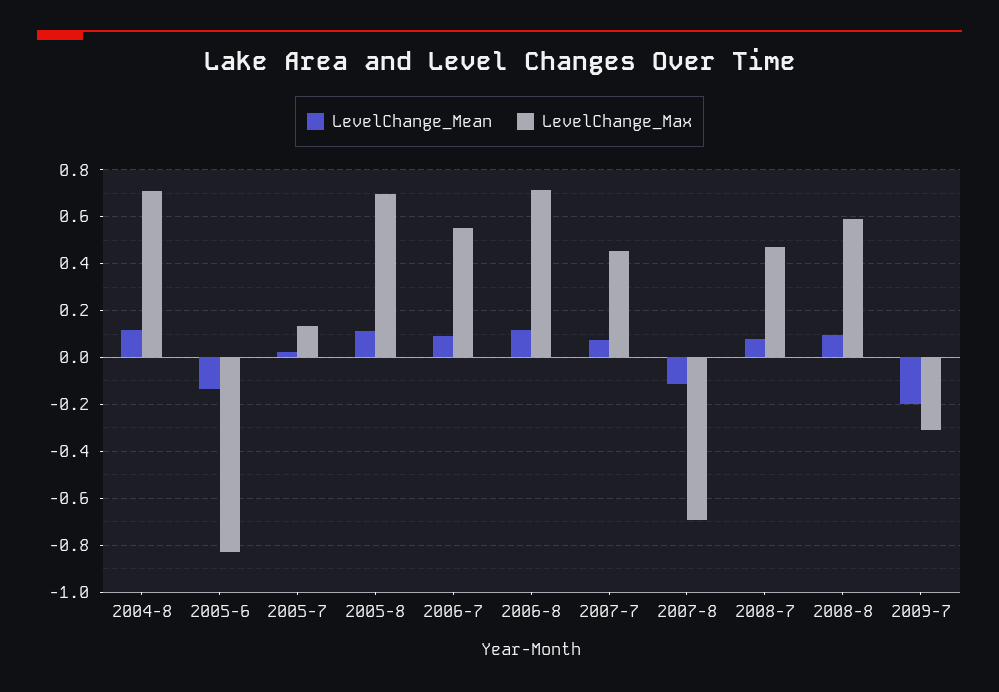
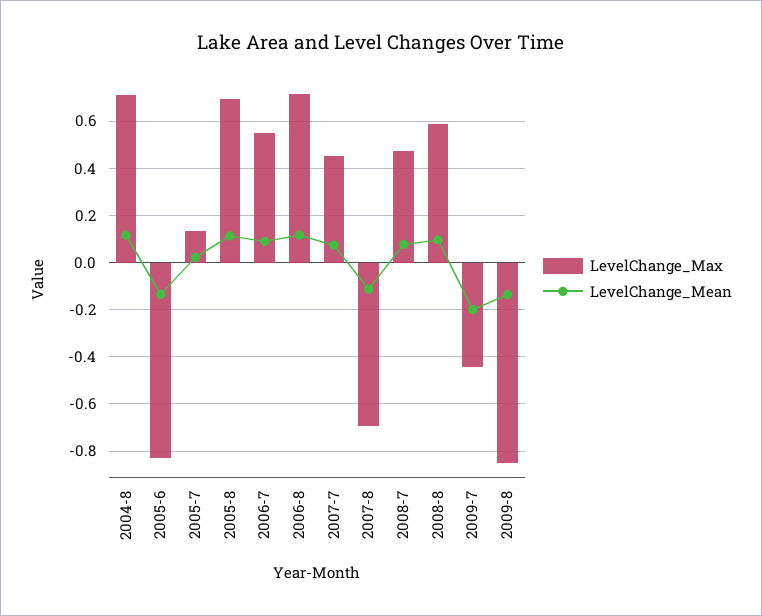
LevelChange_Max, 2009-7: -0.3 -> -0.45
LevelChange_Max, 2009-8: none -> -0.85
LevelChange_Mean, 2009-8: none -> -0.15

